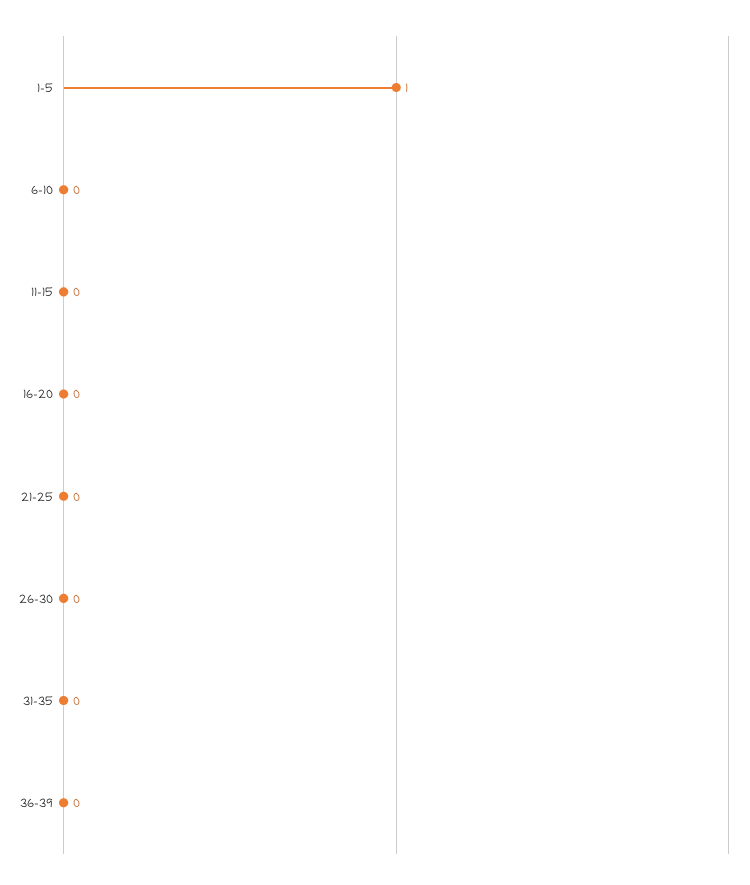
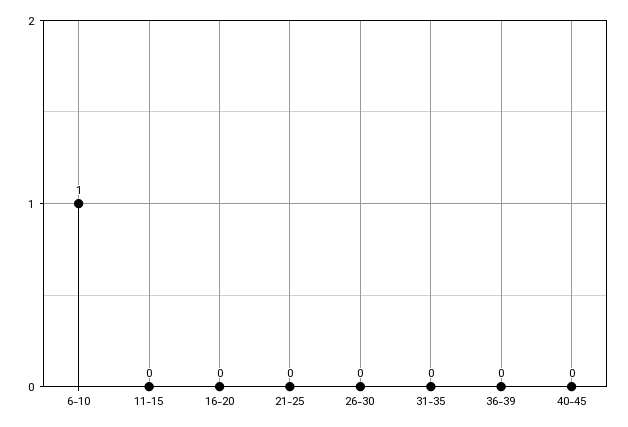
1-5: 1 -> none
6-10: 0 -> 1
40-45: none -> 0

